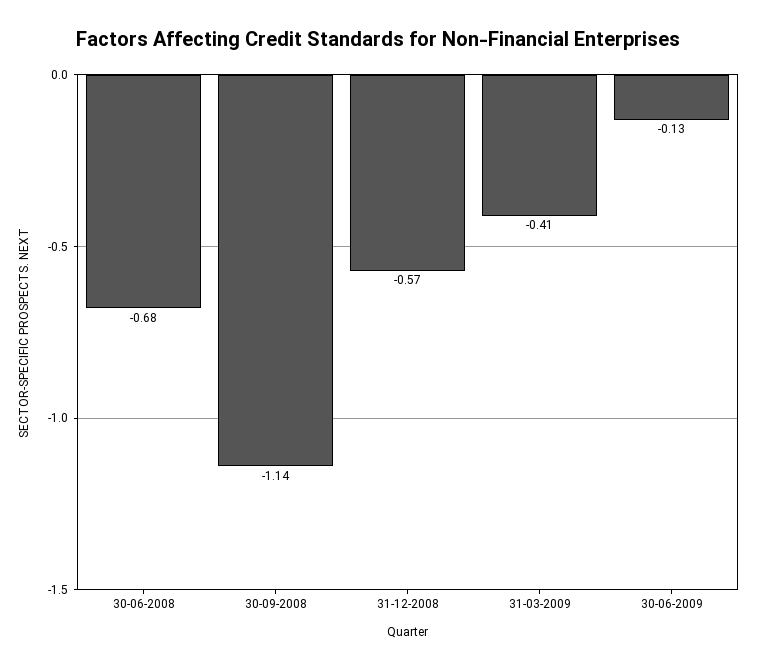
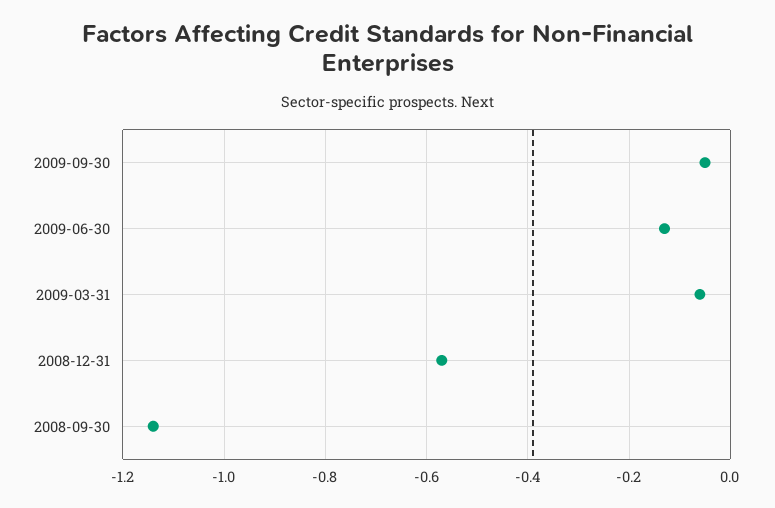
30-06-2008: -0.68 -> none
31-03-2009: -0.41 -> -0.05
2009-09-30: none -> -0.05

